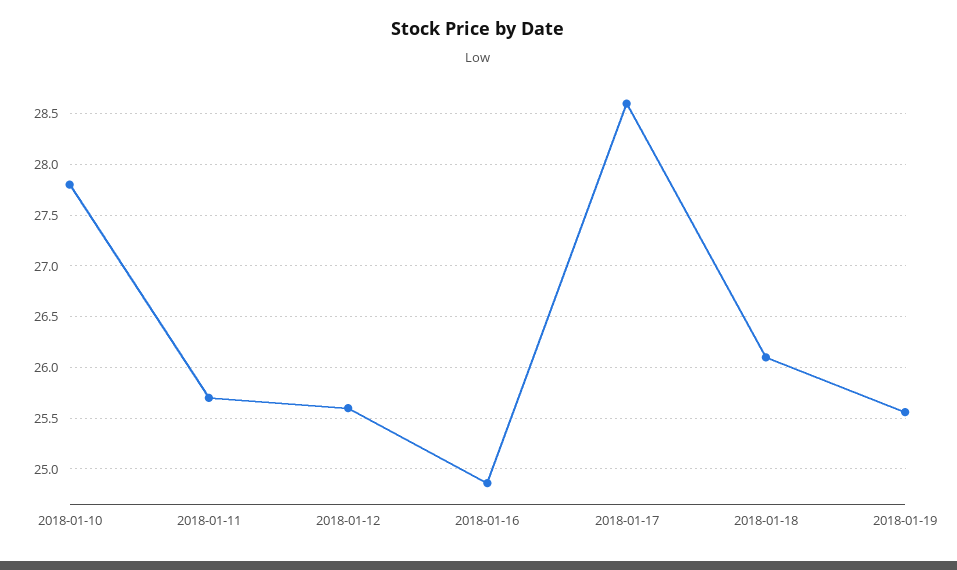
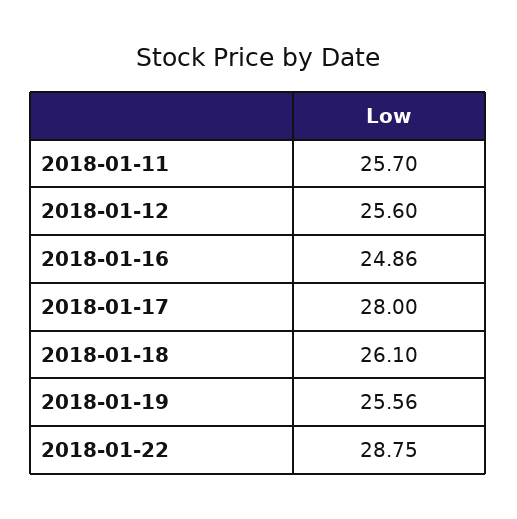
2018-01-10: 27.8 -> none
2018-01-17: 28.6 -> 28
2018-01-22: none -> 28.75

